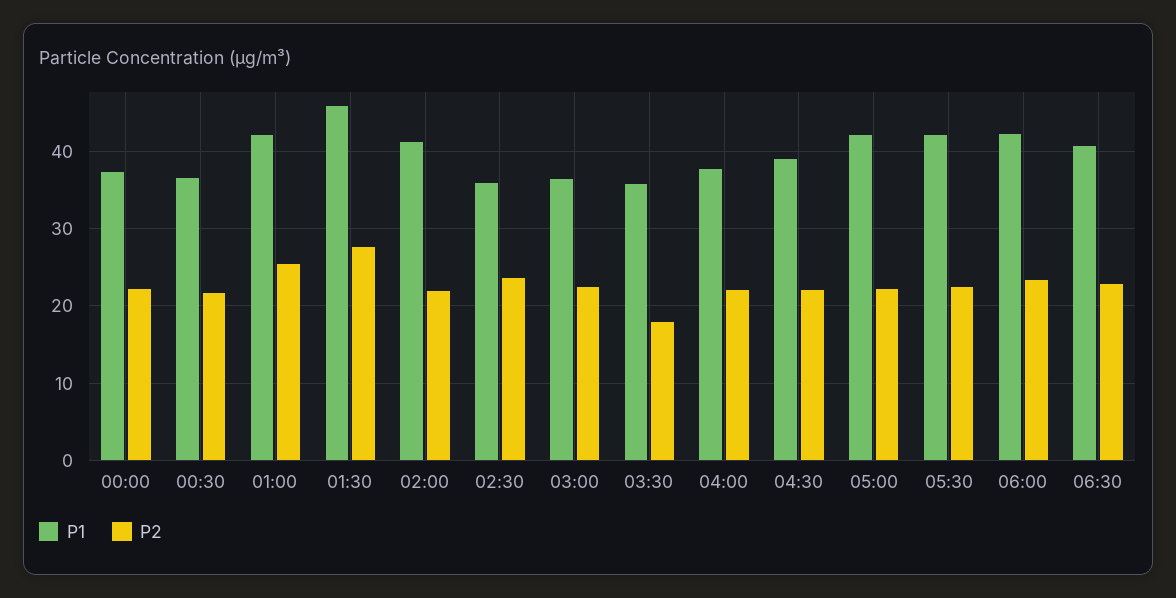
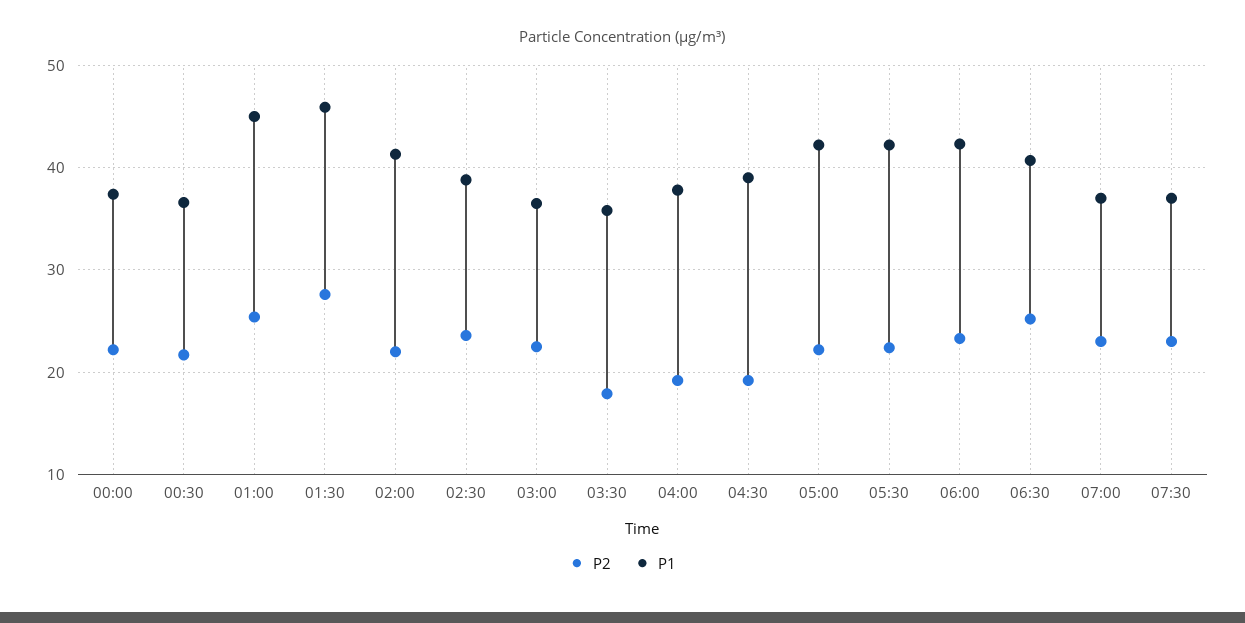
P1, 01:00: 42 -> 45
P1, 02:30: 36 -> 39
P2, 04:00: 22 -> 19
P2, 04:30: 22 -> 19
P2, 06:30: 23 -> 25
P2, 07:00: none -> 23
P1, 07:00: none -> 37
P2, 07:30: none -> 23
P1, 07:30: none -> 37

